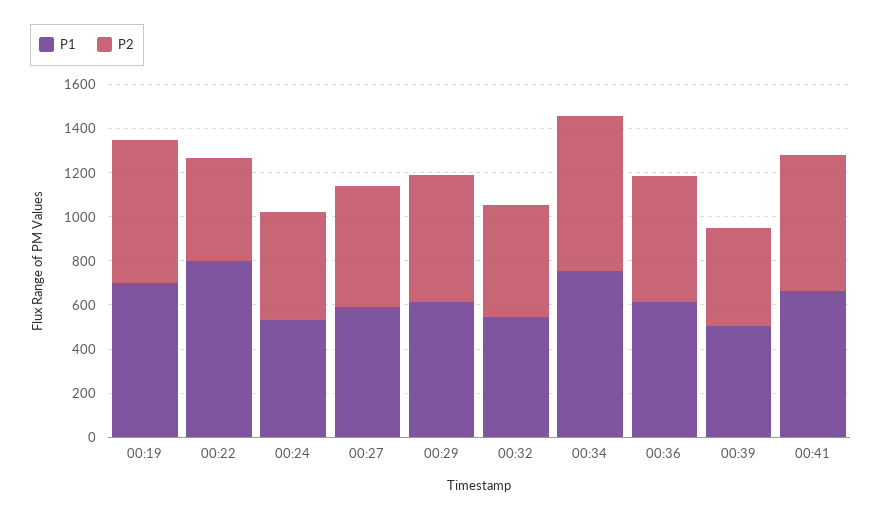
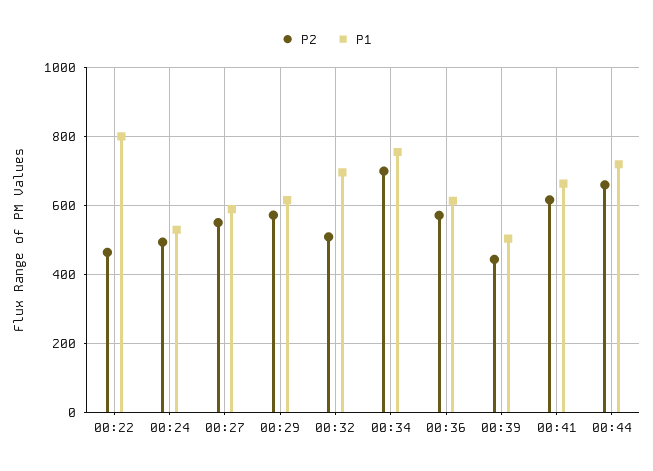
P1, 00:19: 700 -> none
P2, 00:19: 650 -> none
P1, 00:32: 550 -> 700
P2, 00:44: none -> 660
P1, 00:44: none -> 720

